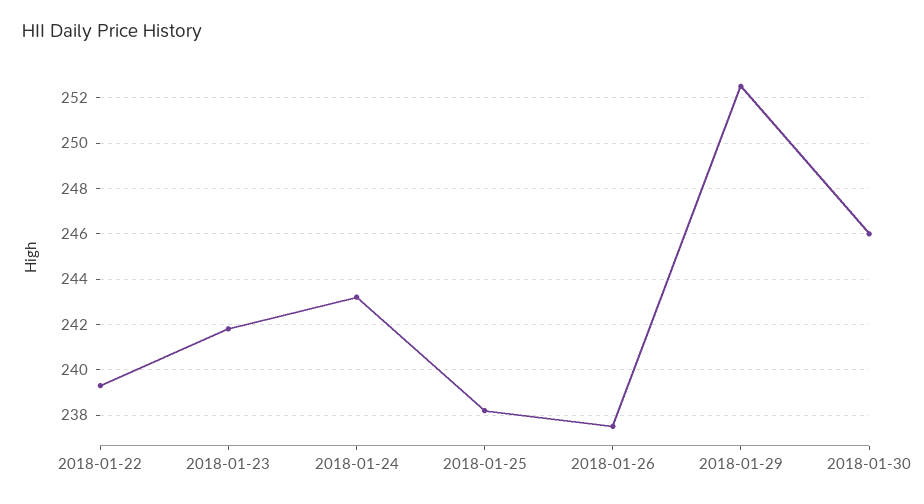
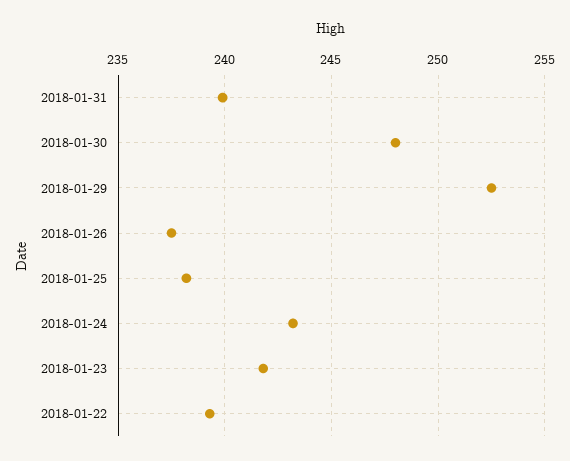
2018-01-30: 246 -> 248
2018-01-31: none -> 240

